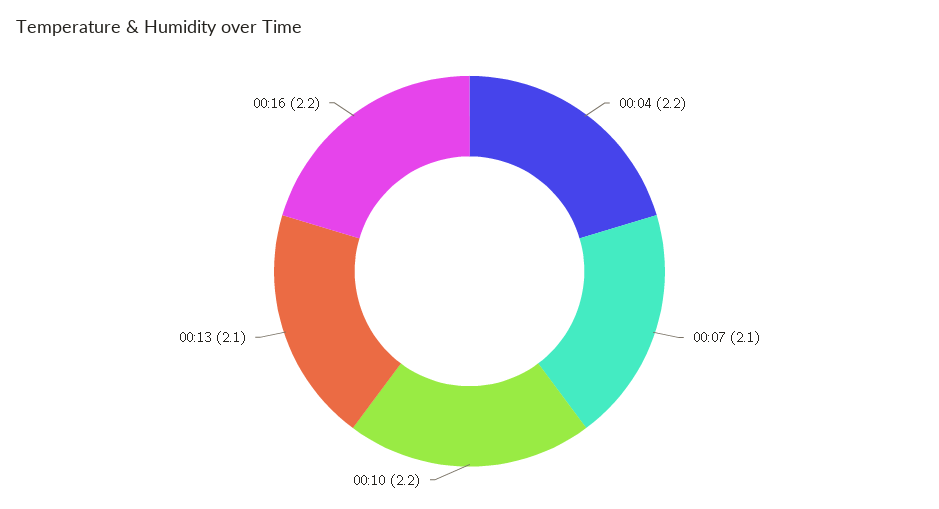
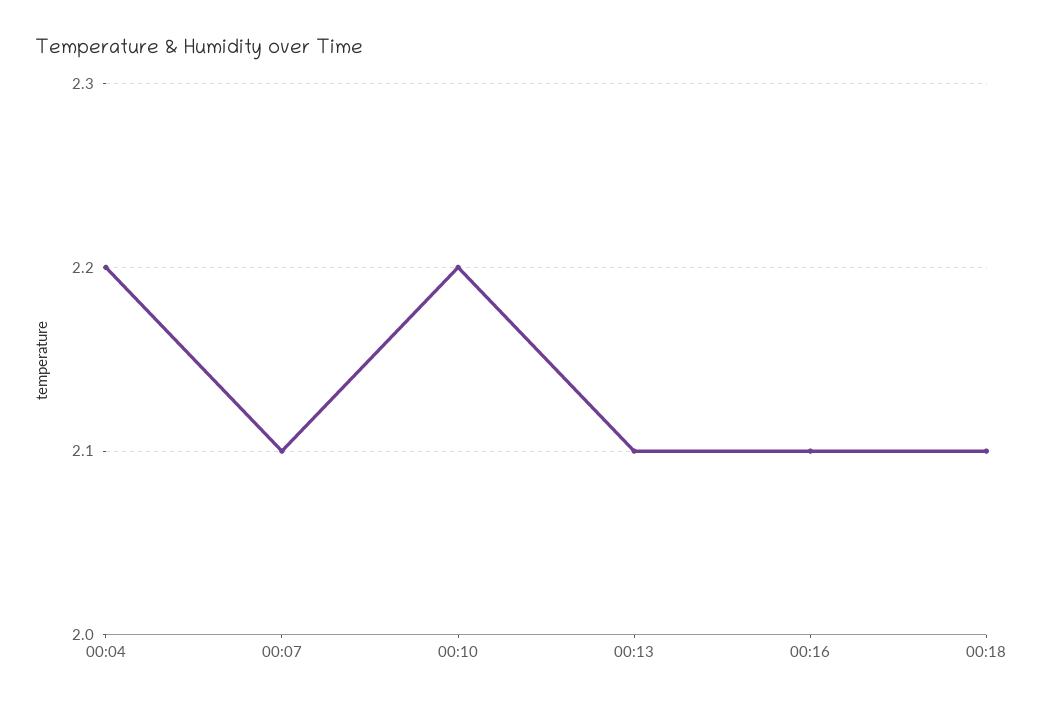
00:16: 2.2 -> 2.1
00:18: none -> 2.1

